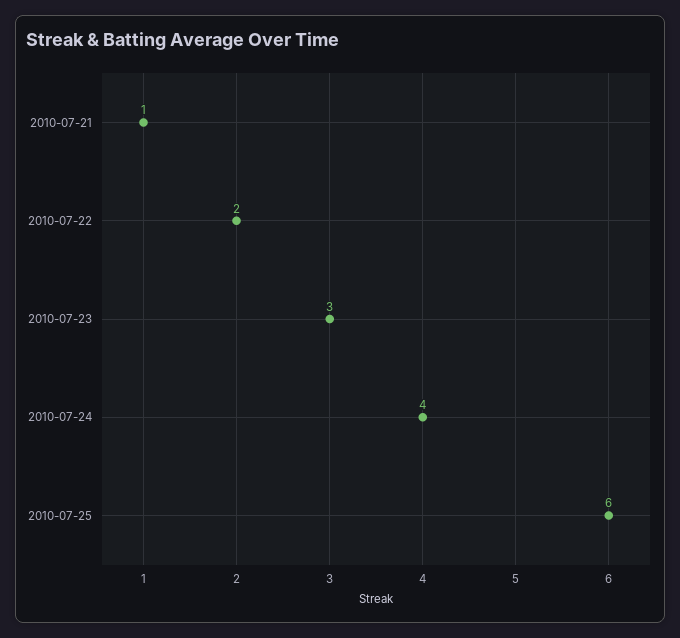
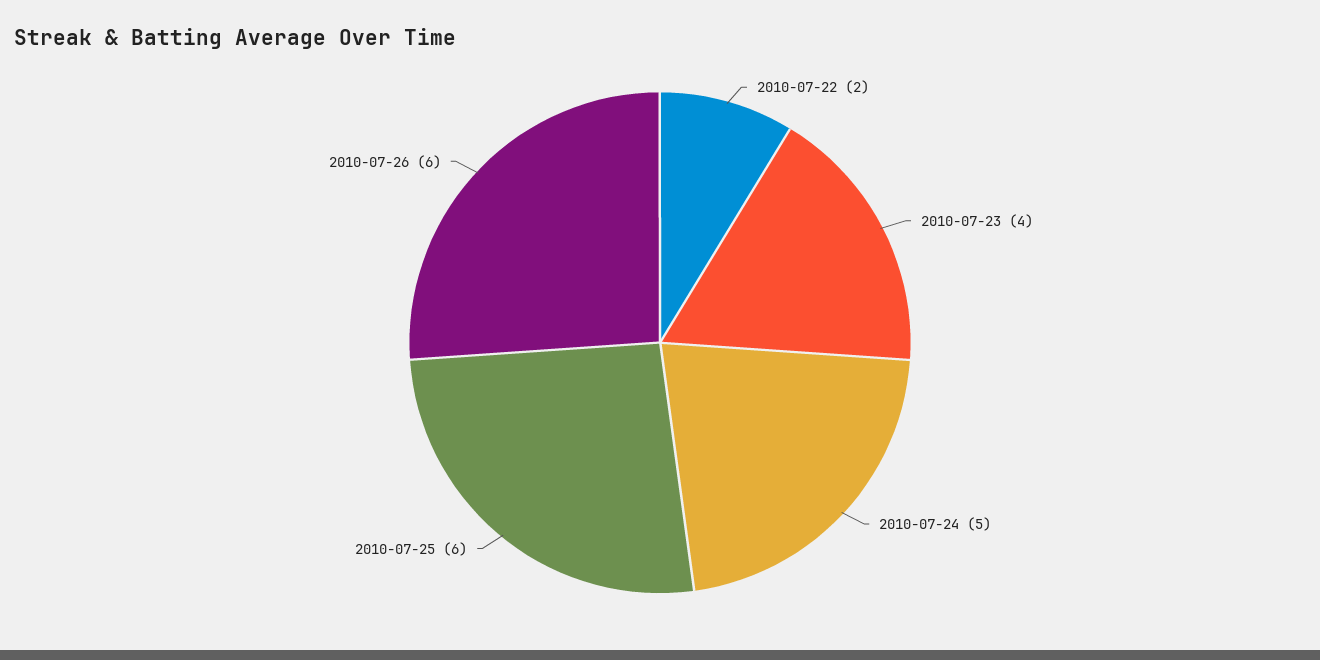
2010-07-21: 1 -> none
2010-07-23: 3 -> 4
2010-07-24: 4 -> 5
2010-07-26: none -> 6

